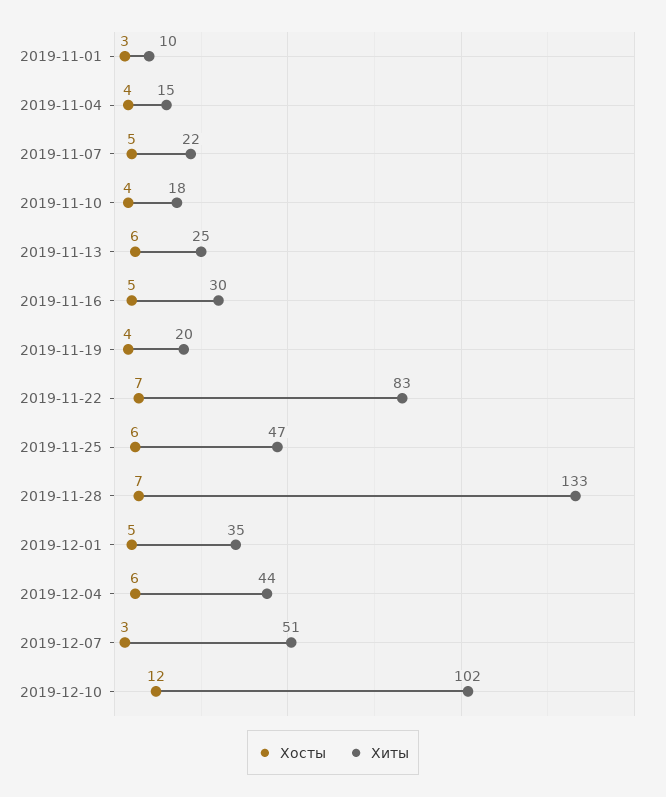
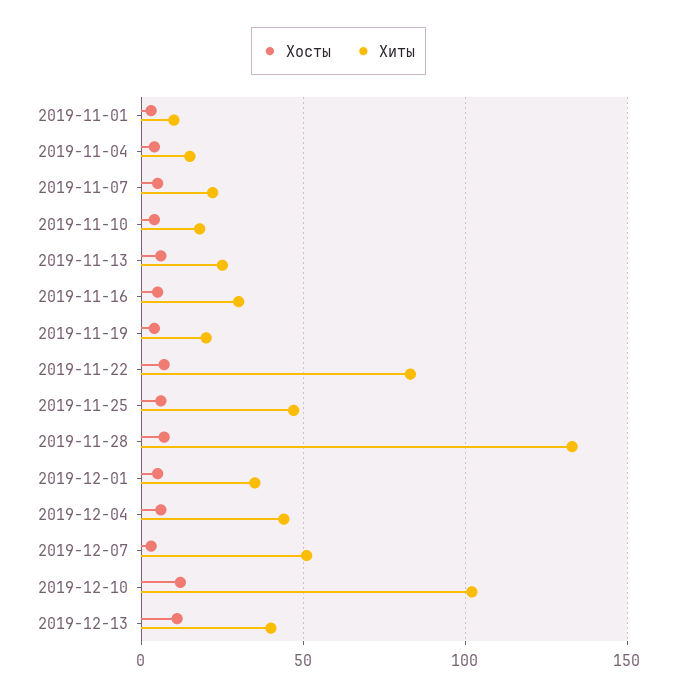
Хосты, 2019-12-13: none -> 10
Хиты, 2019-12-13: none -> 40

